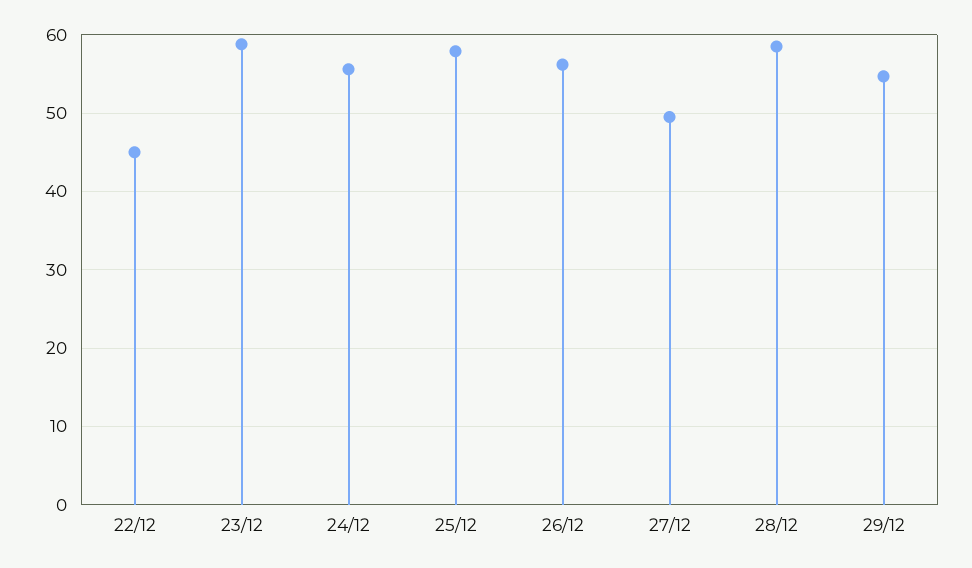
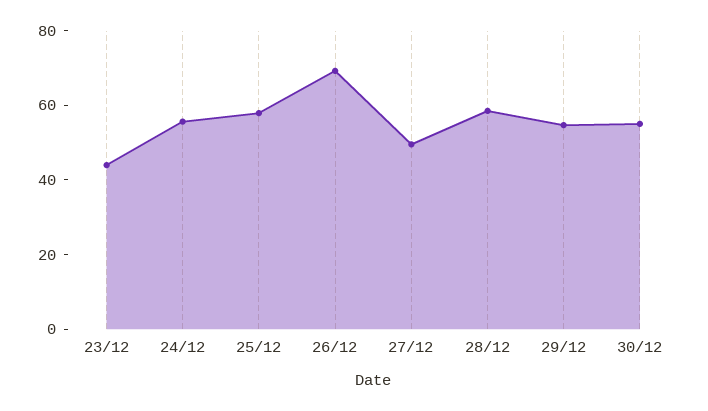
22/12: 45 -> none
23/12: 59 -> 45
26/12: 56 -> 70
30/12: none -> 55

